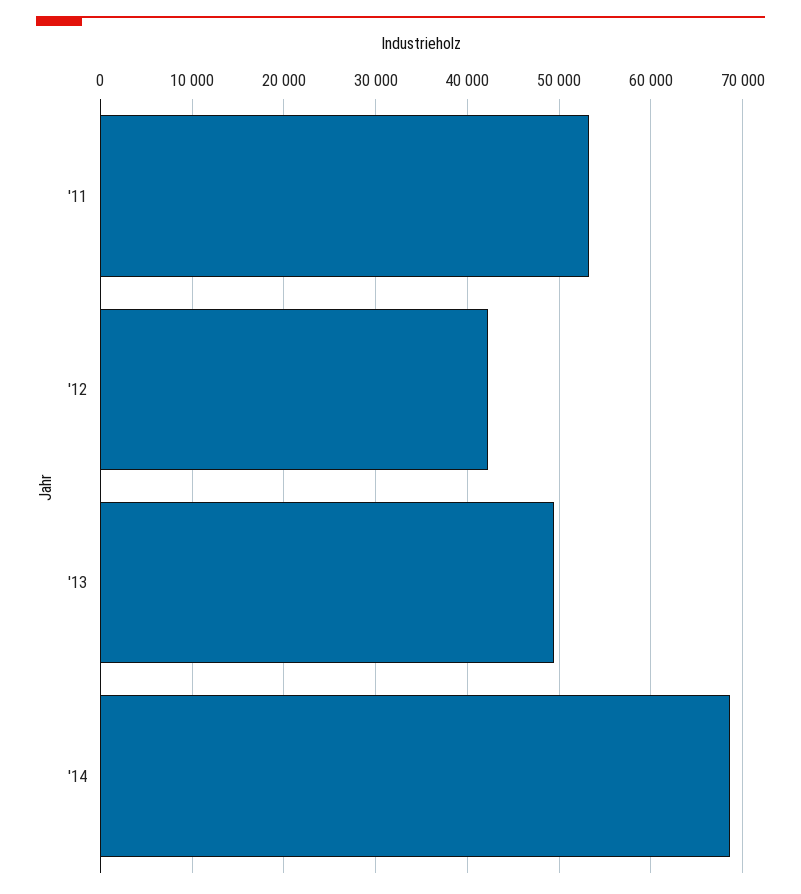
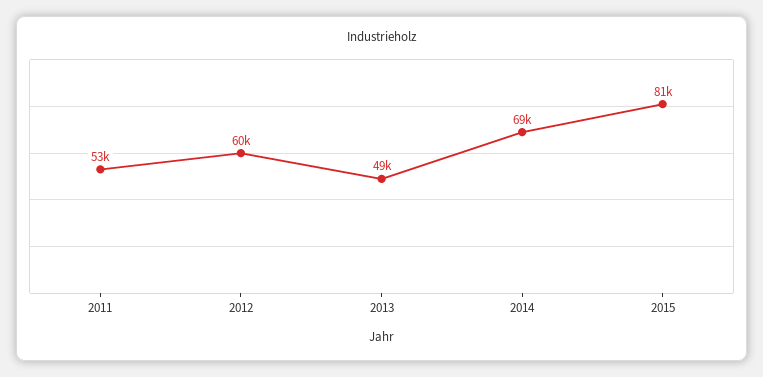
'12: 42000 -> 60000
2015: none -> 81000

